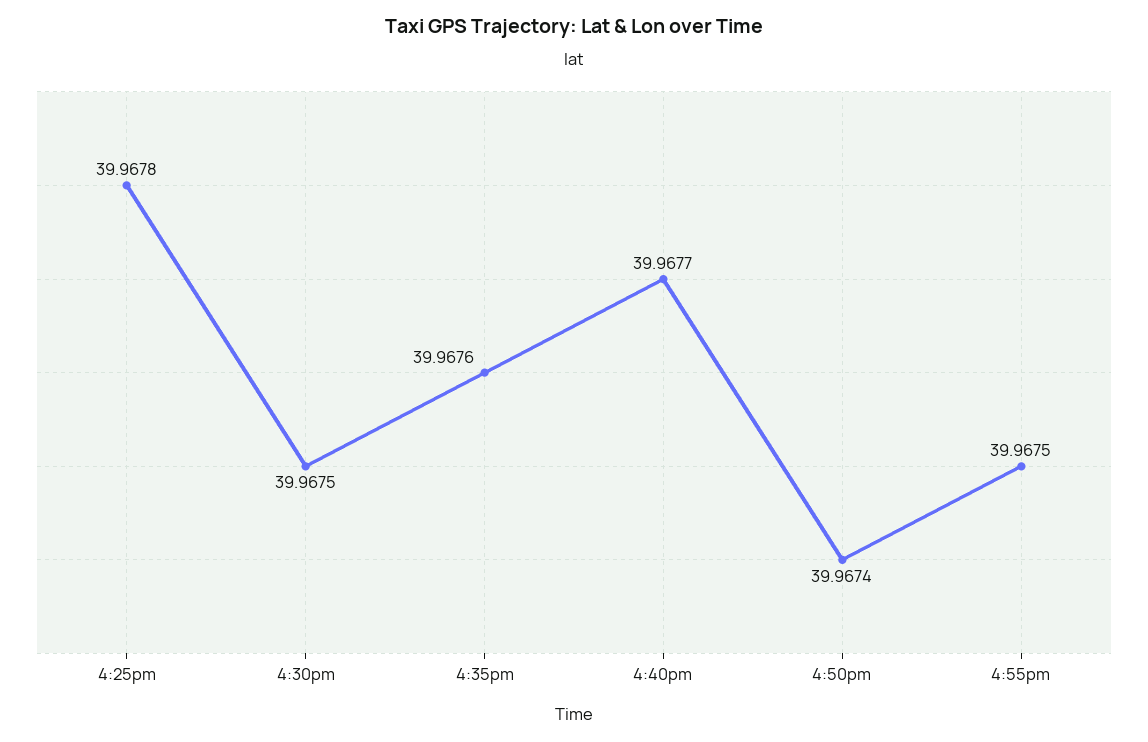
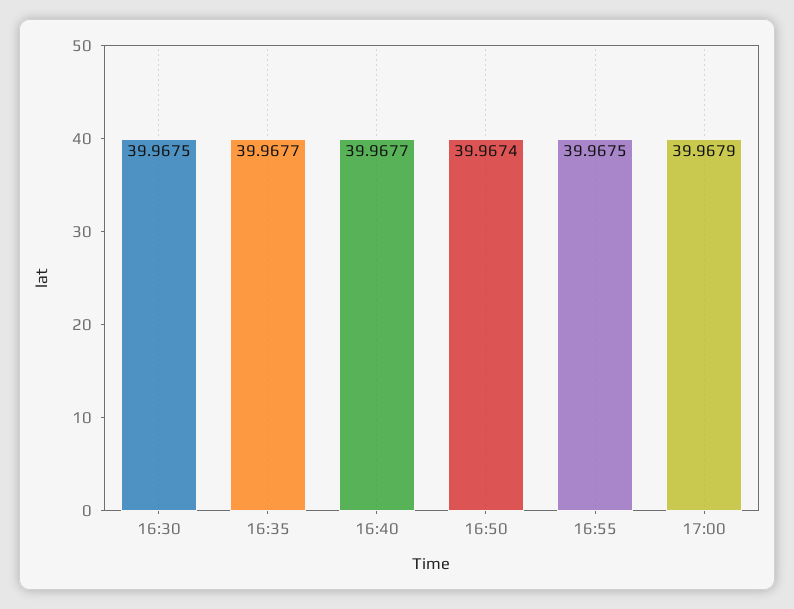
4:25pm: 39.9678 -> none
4:35pm: 39.9676 -> 39.9677
17:00: none -> 39.9679

